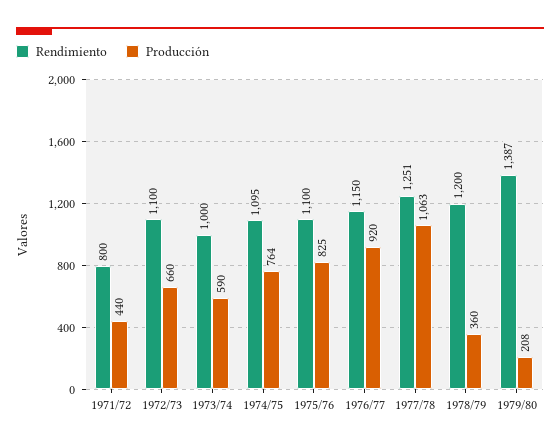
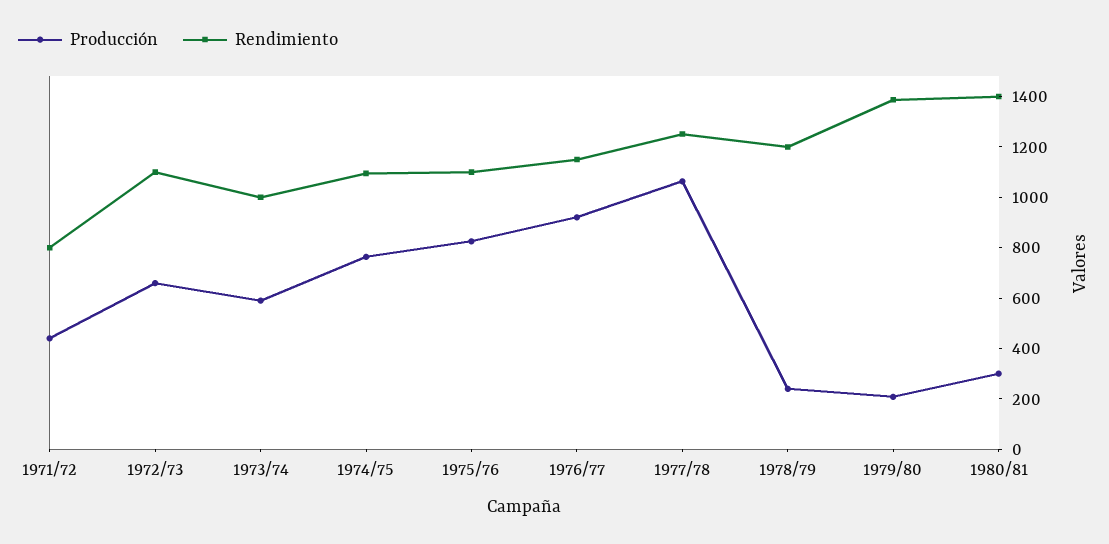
Producción, 1978/79: 360 -> 250
Producción, 1980/81: none -> 300
Rendimiento, 1980/81: none -> 1400

